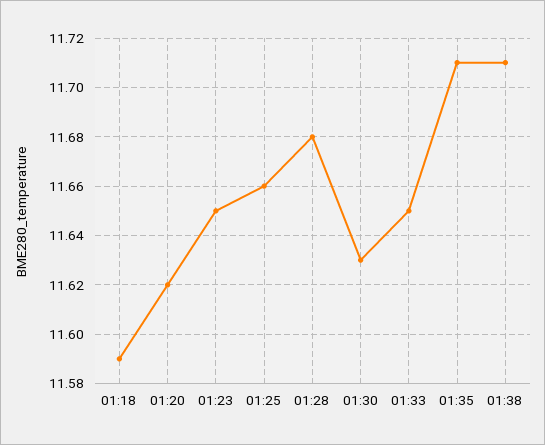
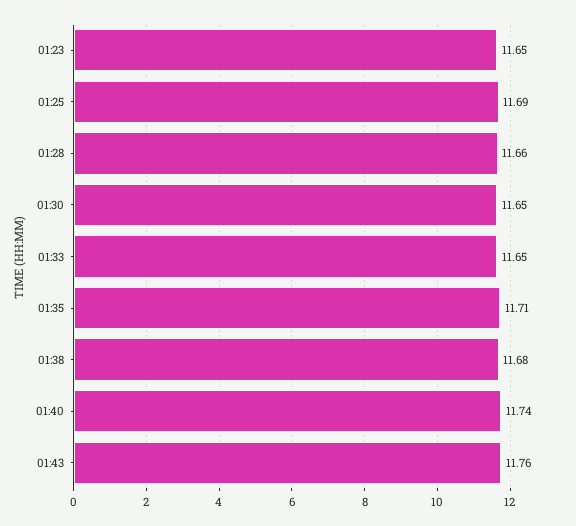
01:18: 11.59 -> none
01:20: 11.62 -> none
01:25: 11.66 -> 11.69
01:28: 11.68 -> 11.66
01:30: 11.63 -> 11.65
01:38: 11.71 -> 11.68
01:40: none -> 11.74
01:43: none -> 11.76

